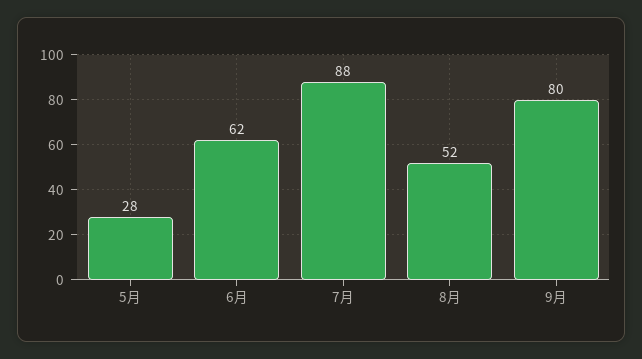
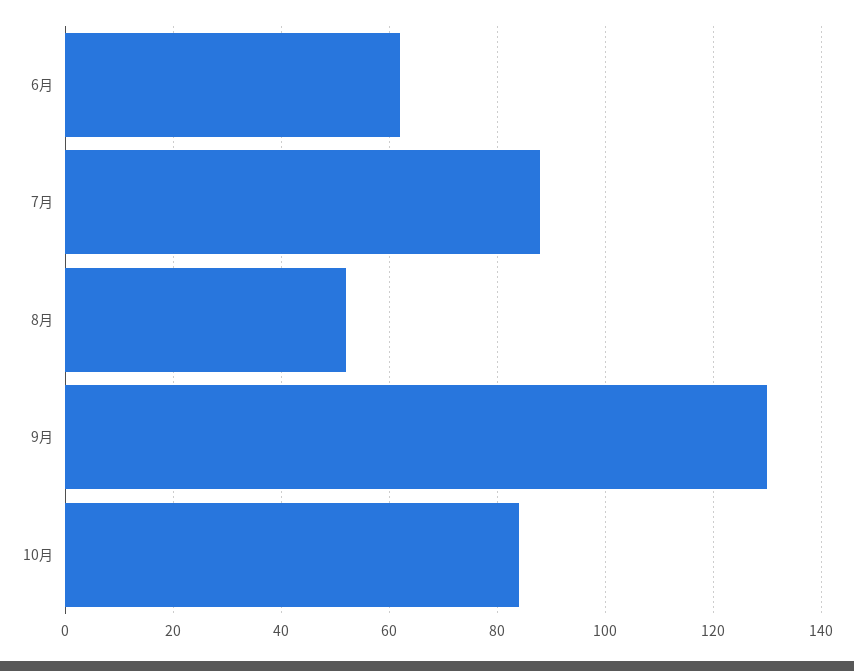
5月: 28 -> none
9月: 80 -> 130
10月: none -> 85

